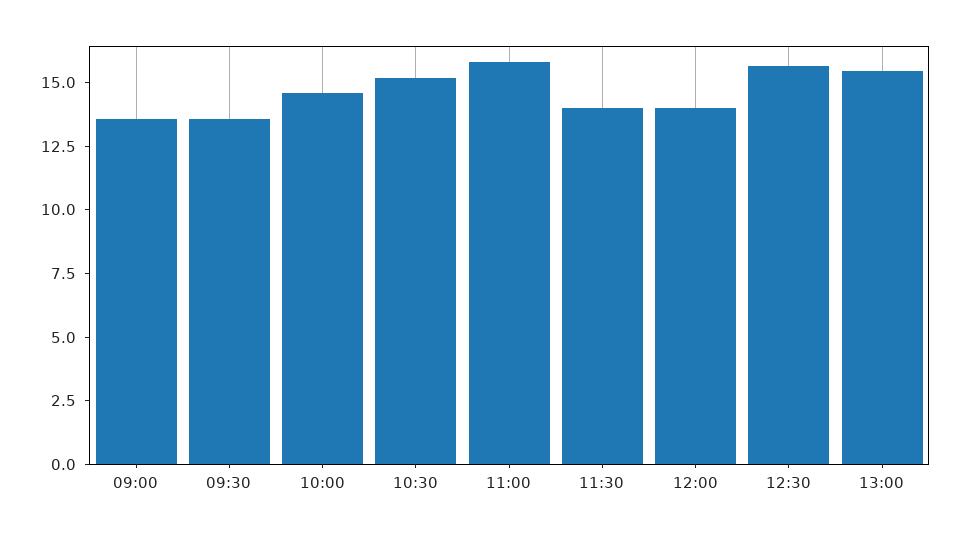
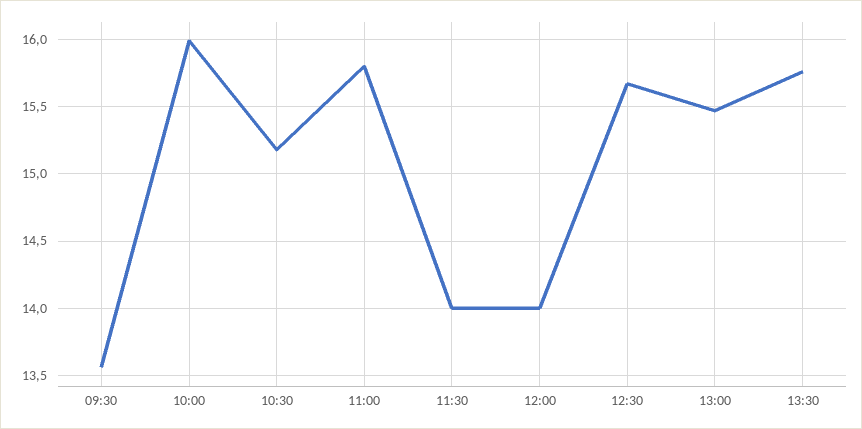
09:00: 13.5 -> none
10:00: 14.5 -> 16
13:30: none -> 15.75

